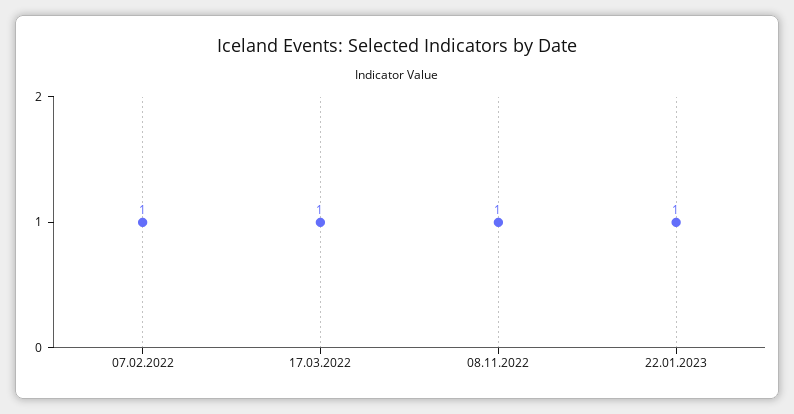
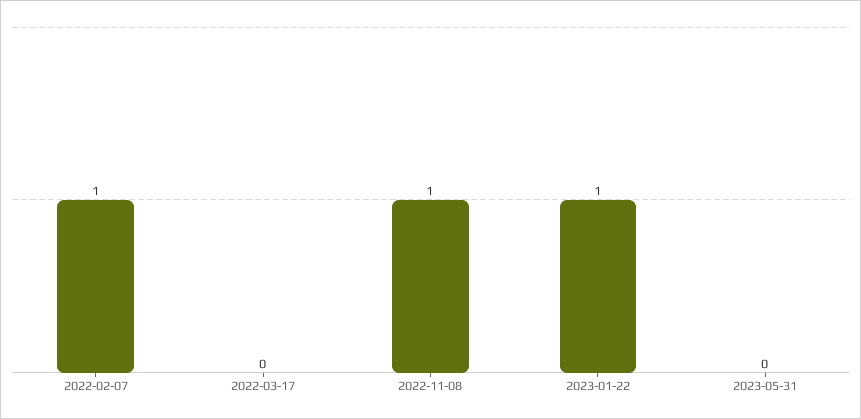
17.03.2022: 1 -> 0
2023-05-31: none -> 0

